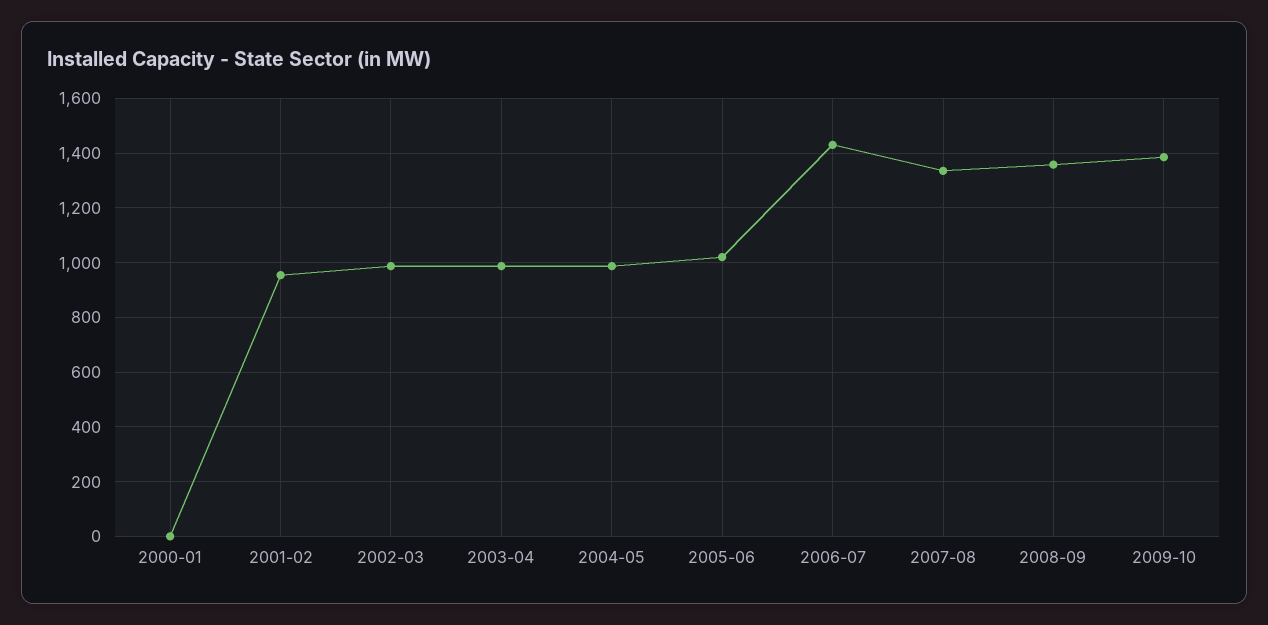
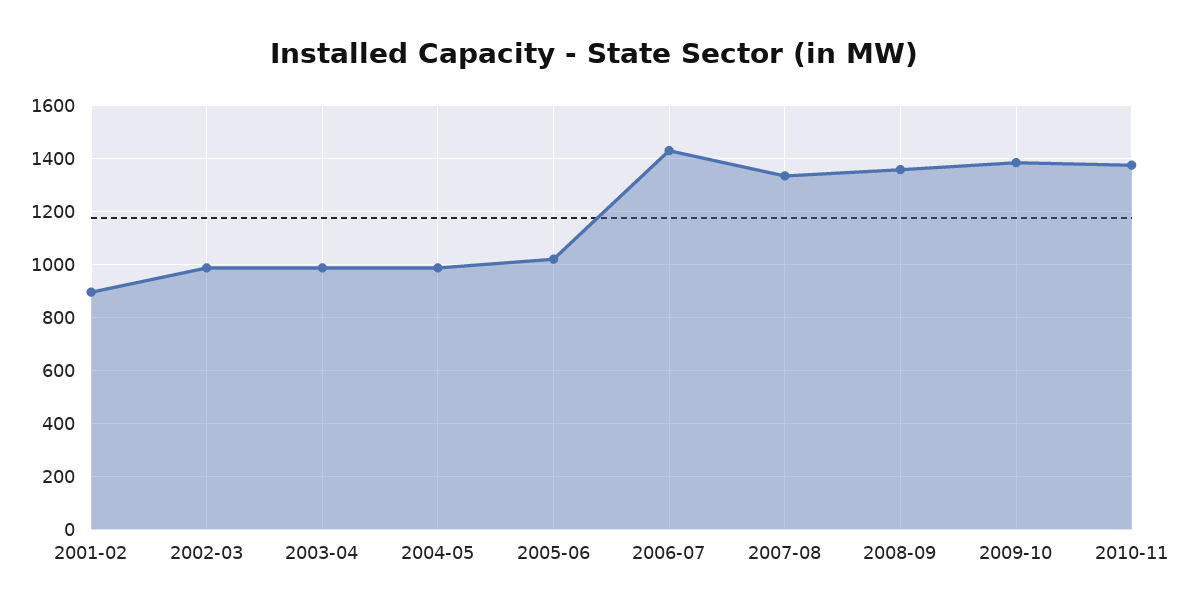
2000-01: 0 -> none
2001-02: 950 -> 900
2010-11: none -> 1375

